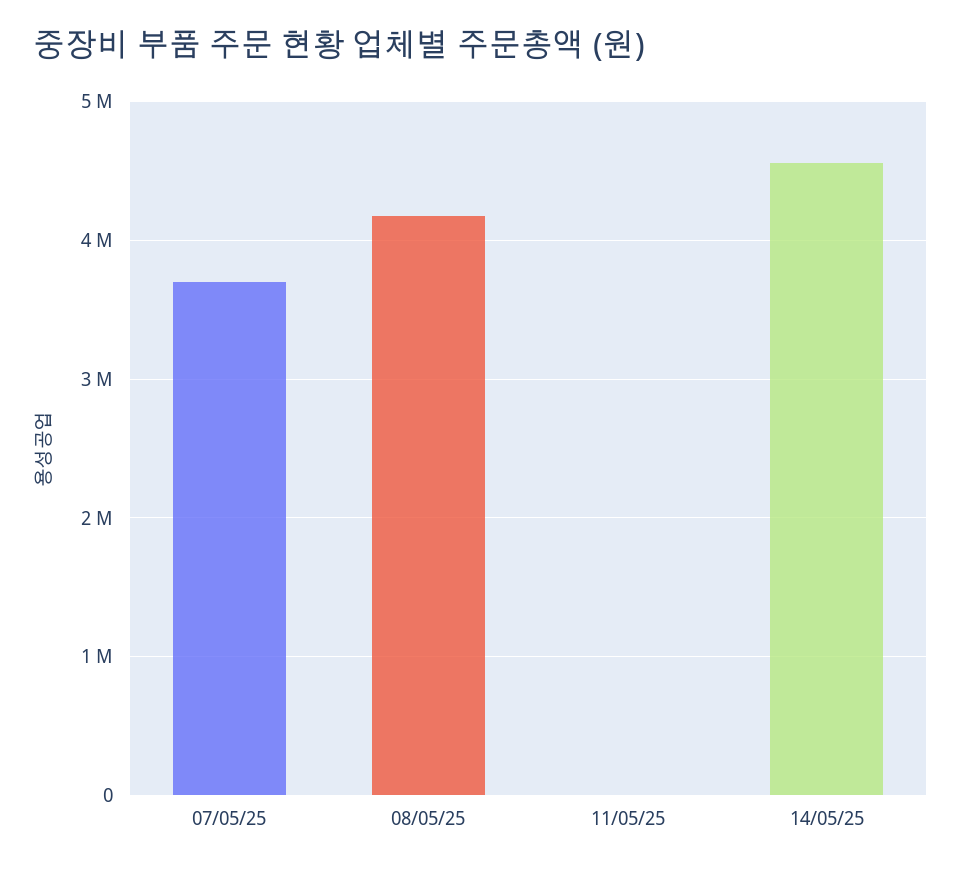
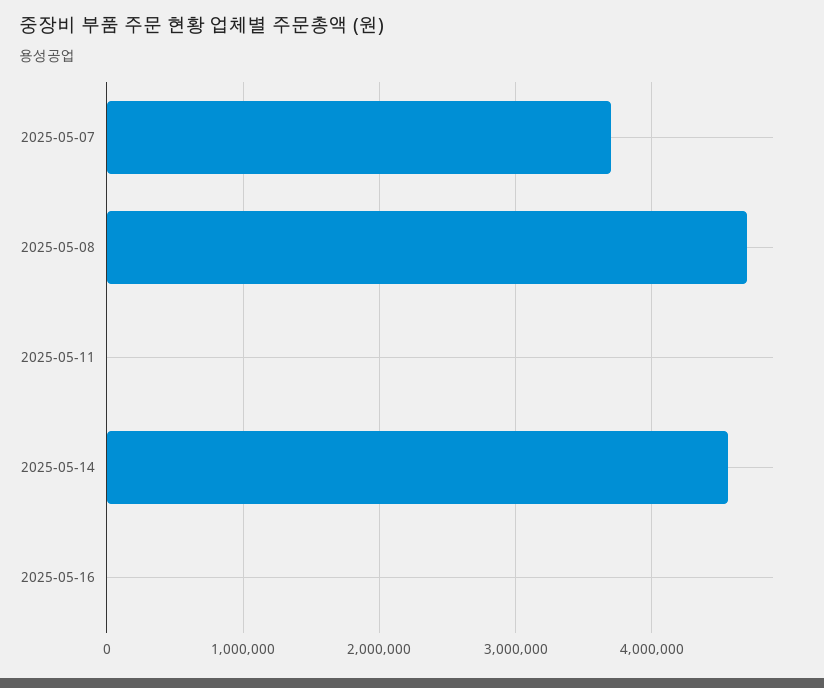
08/05/25: 4200000 -> 4700000
2025-05-16: none -> 0

